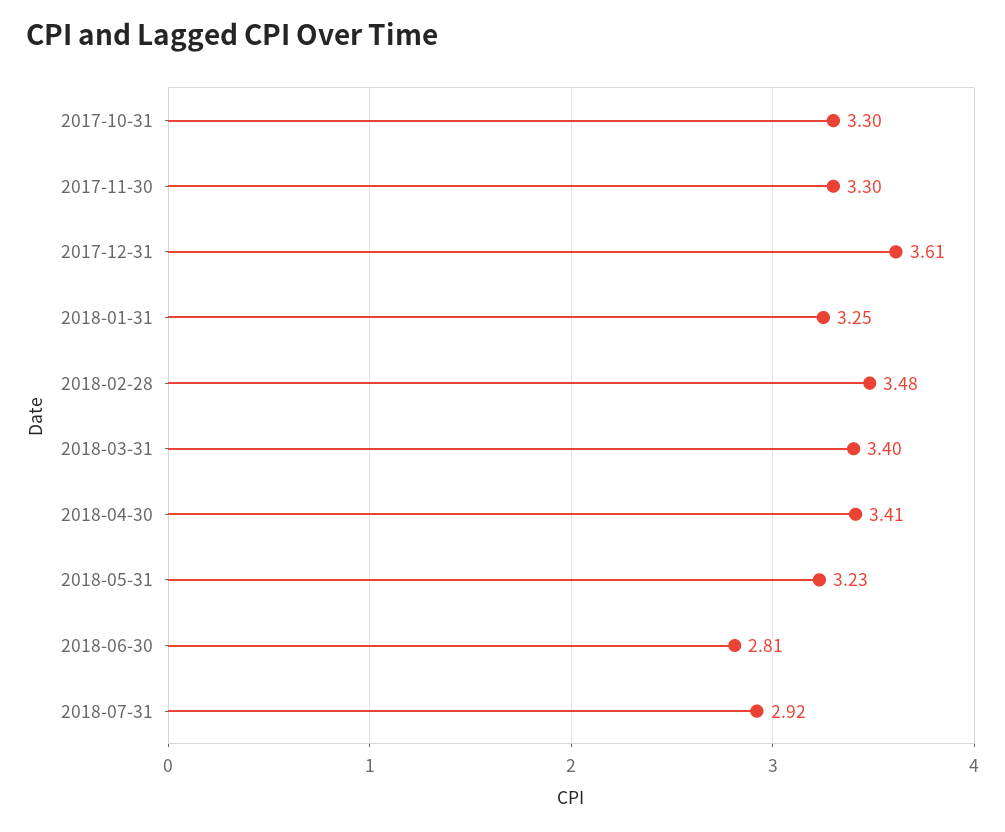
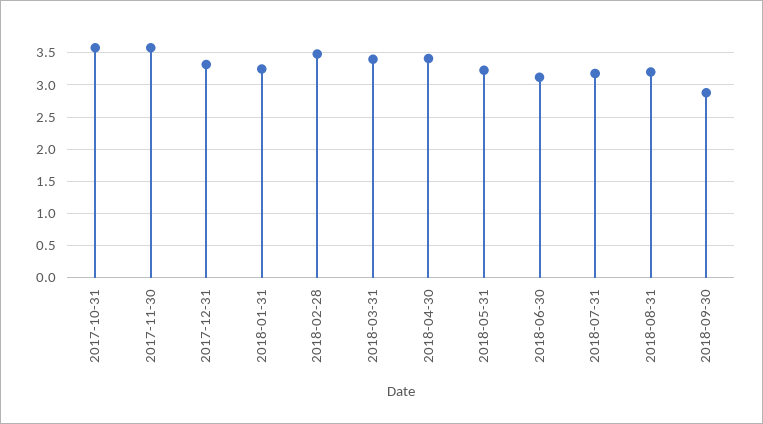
2017-10-31: 3.3 -> 3.6
2017-11-30: 3.3 -> 3.6
2017-12-31: 3.61 -> 3.3
2018-06-30: 2.81 -> 3.1
2018-07-31: 2.92 -> 3.2
2018-08-31: none -> 3.2
2018-09-30: none -> 2.9

